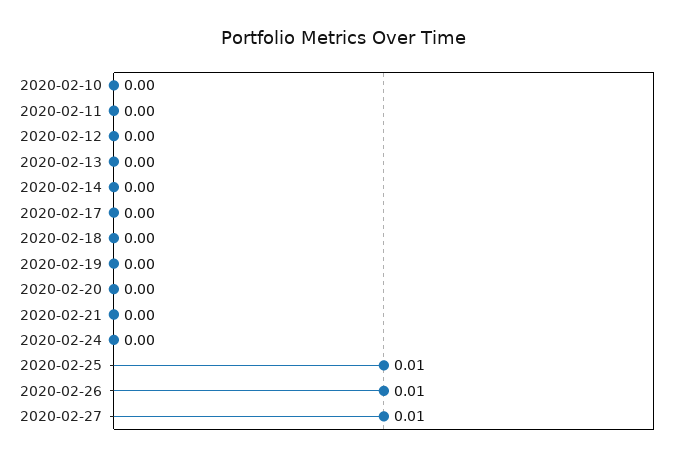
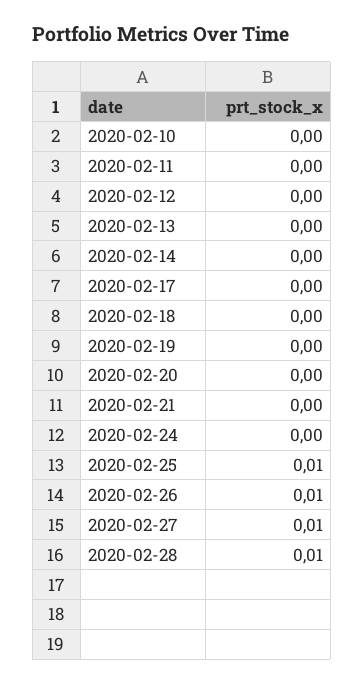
2020-02-28: none -> 0.01

